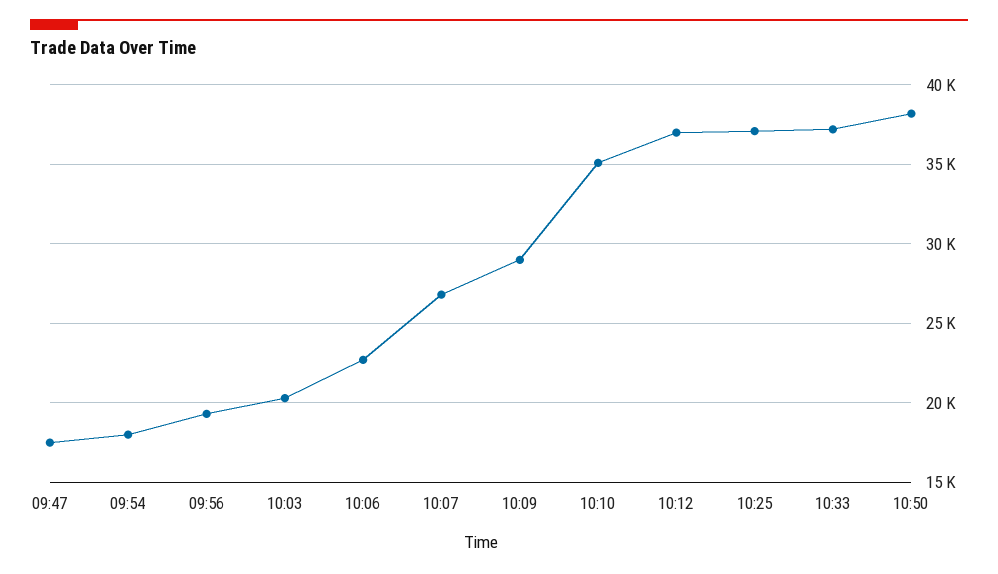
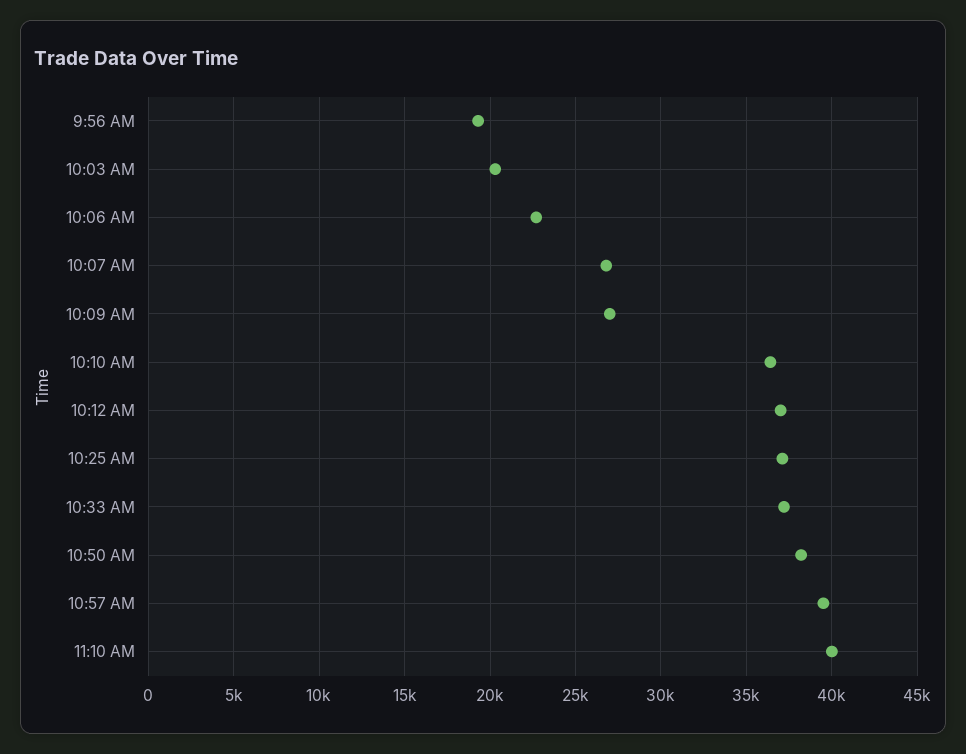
09:47: 17500 -> none
09:54: 18000 -> none
10:09: 29000 -> 27000
10:10: 35000 -> 36500
10:57 AM: none -> 39500
11:10 AM: none -> 40000

